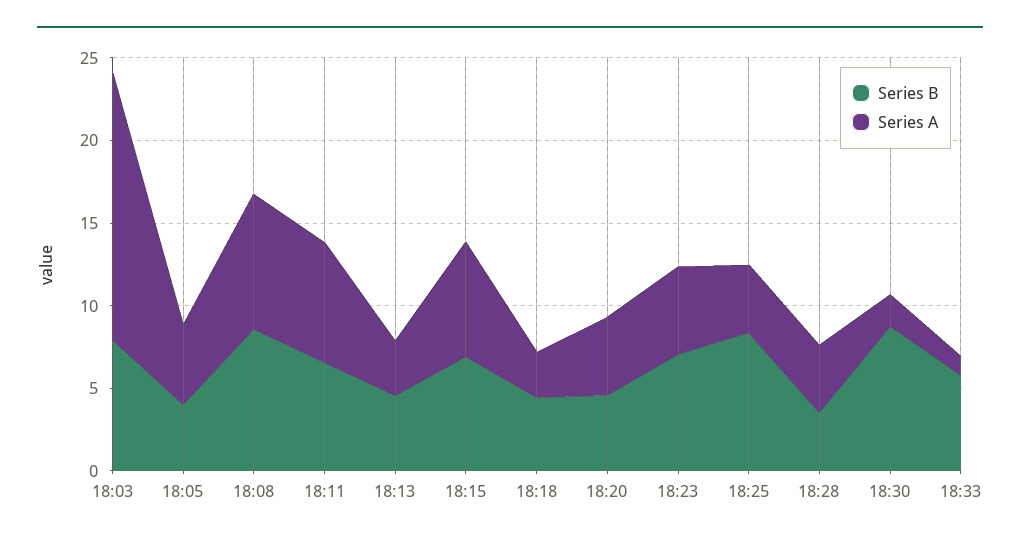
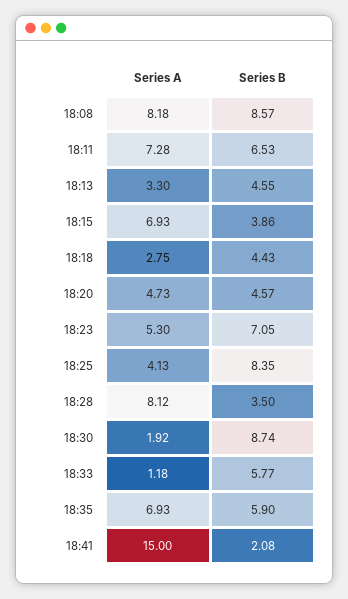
Series B, 18:03: 8 -> none
Series A, 18:03: 16 -> none
Series B, 18:05: 4 -> none
Series A, 18:05: 5 -> none
Series B, 18:15: 7 -> 3.86
Series A, 18:28: 4 -> 8.12
Series A, 18:35: none -> 6.93
Series B, 18:35: none -> 5.9
Series A, 18:41: none -> 15
Series B, 18:41: none -> 2.08

